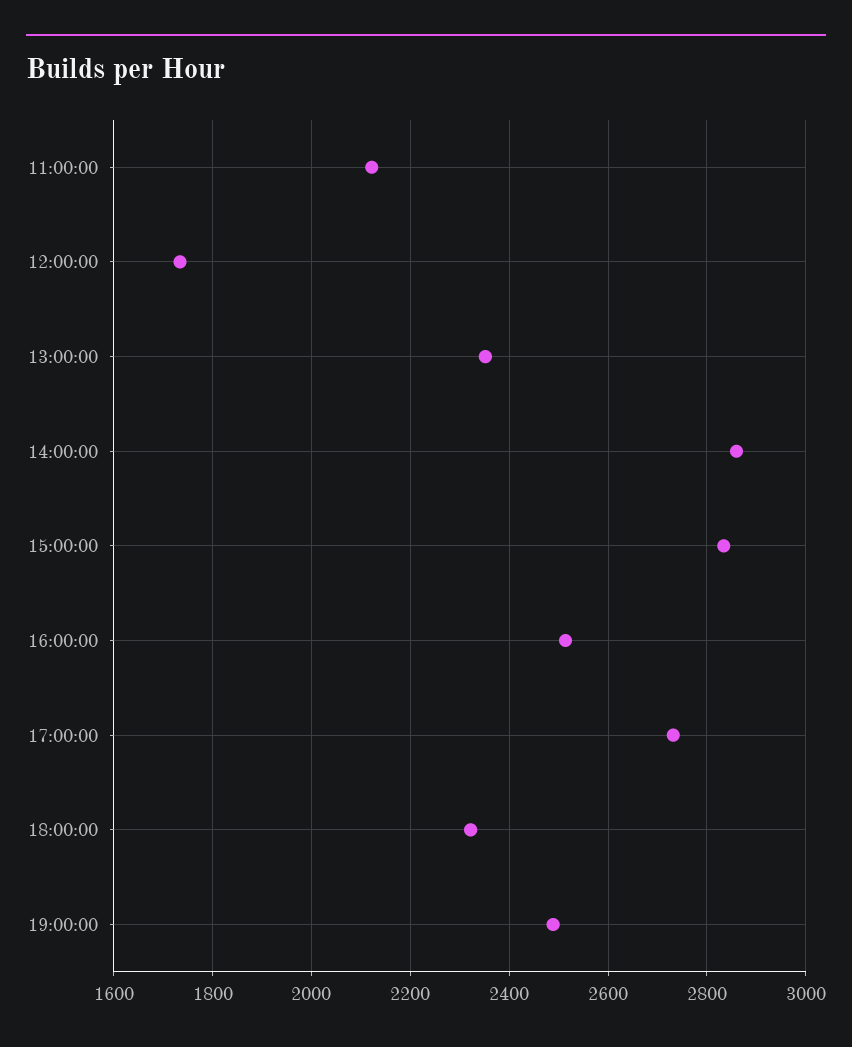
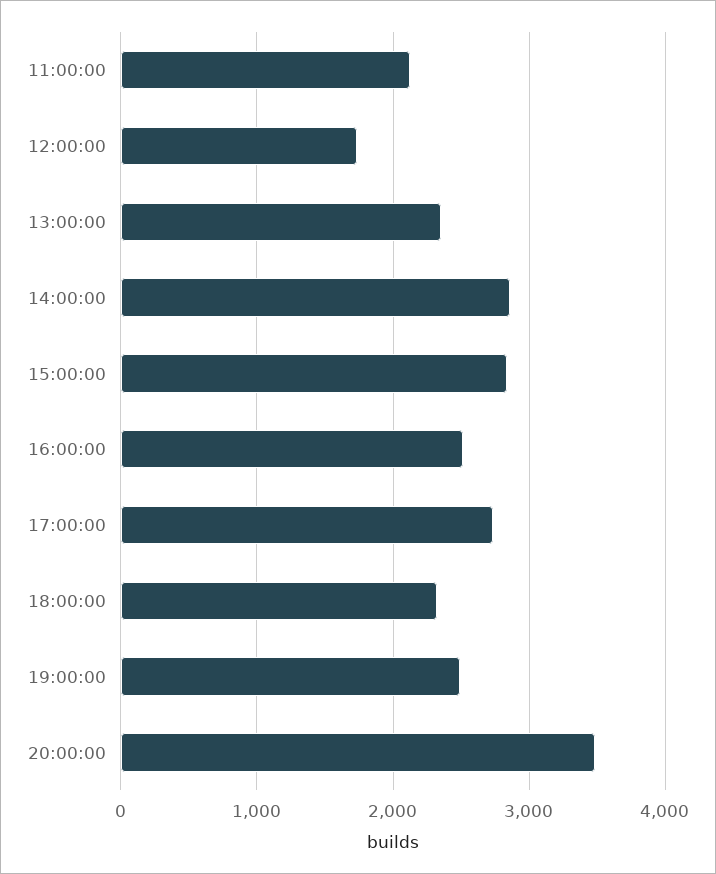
20:00:00: none -> 3500

